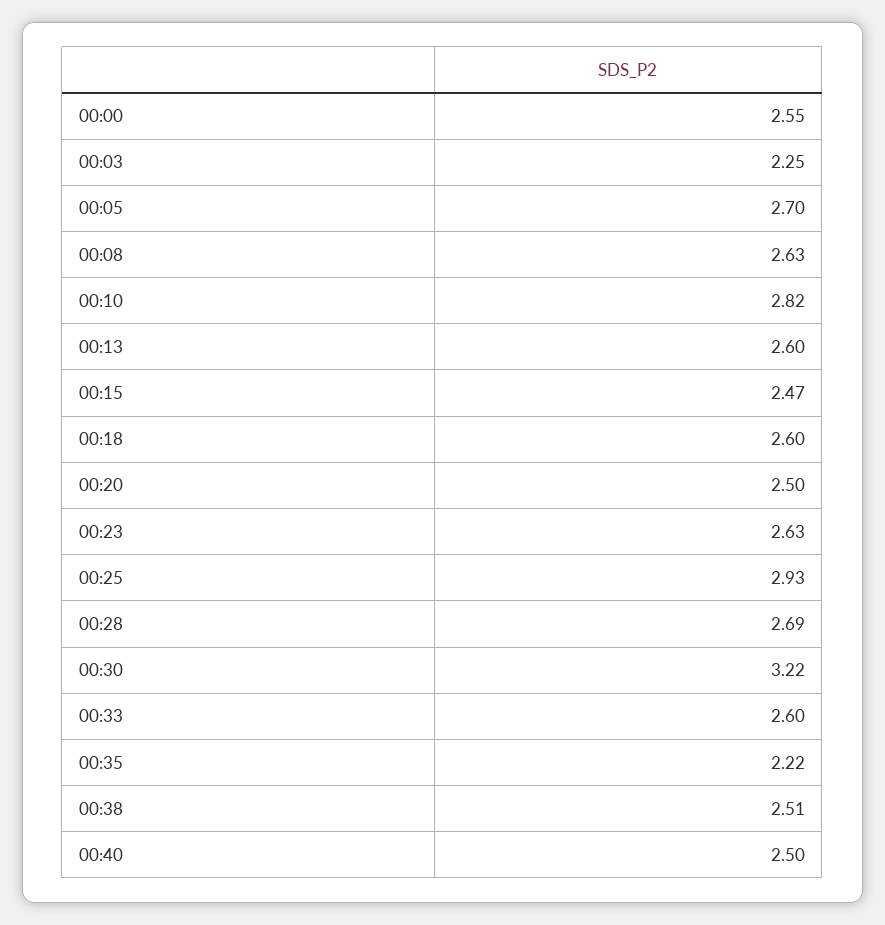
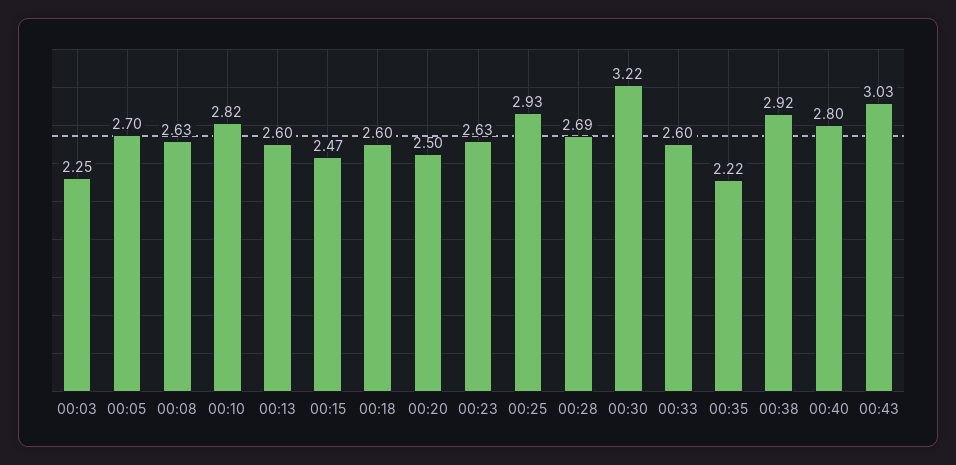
00:00: 2.55 -> none
00:38: 2.51 -> 2.92
00:40: 2.5 -> 2.8
00:43: none -> 3.03

